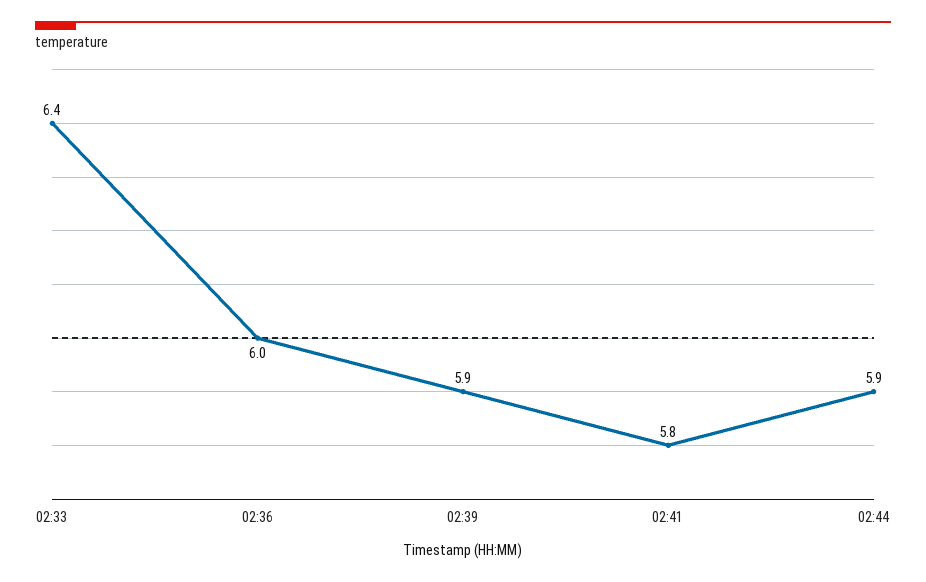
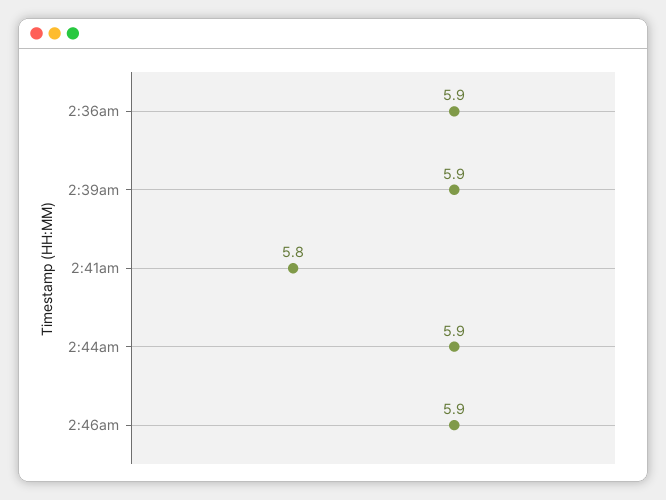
02:33: 6.4 -> none
02:36: 6 -> 5.9
2:46am: none -> 5.9

